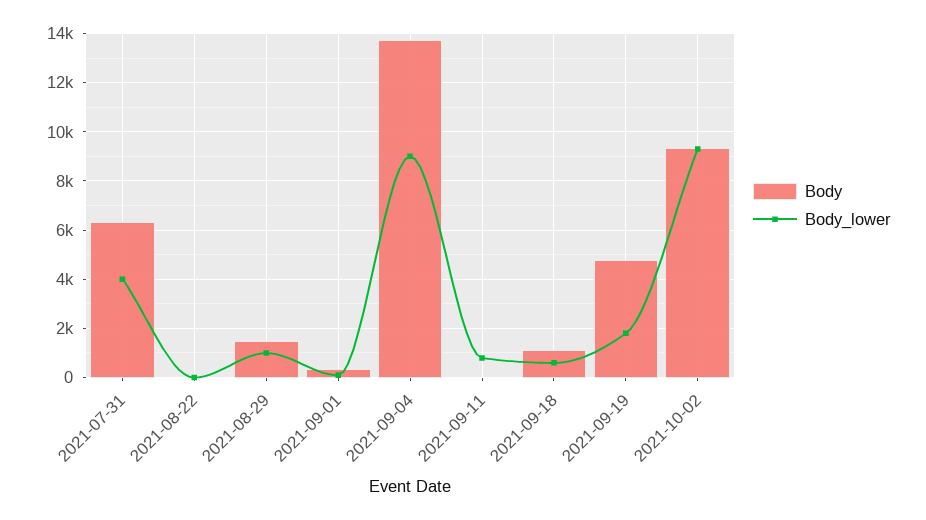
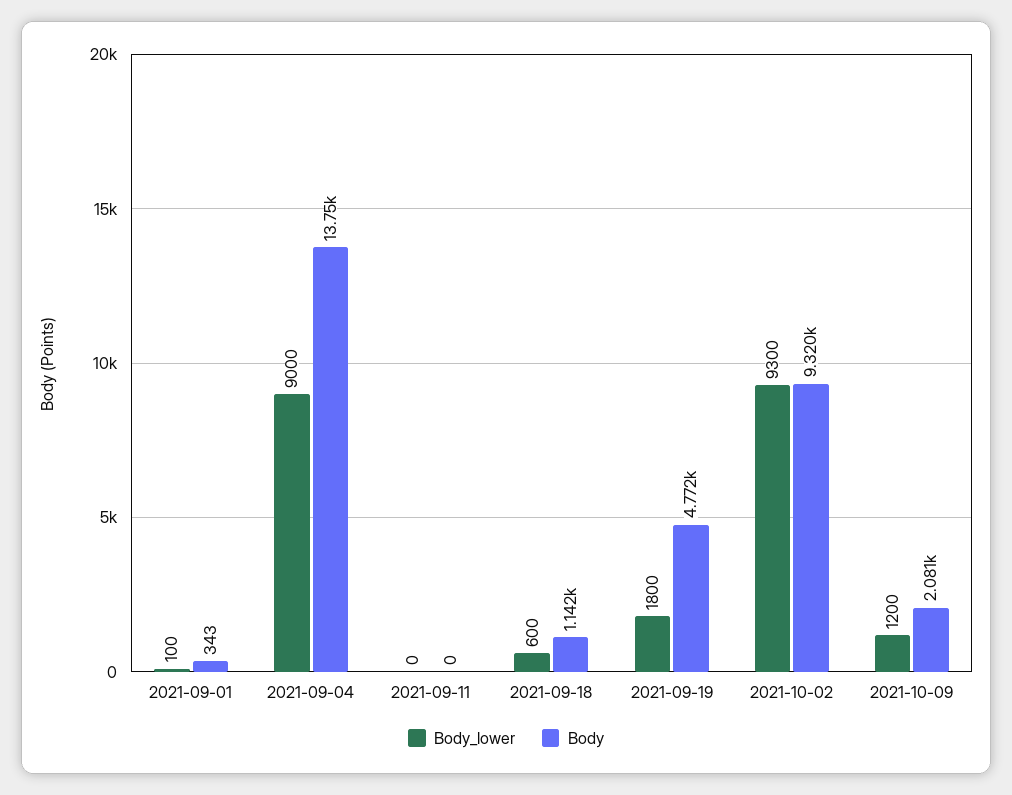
Body, 2021-07-31: 6250 -> none
Body_lower, 2021-07-31: 4000 -> none
Body, 2021-08-22: 0 -> none
Body_lower, 2021-08-22: 0 -> none
Body, 2021-08-29: 1500 -> none
Body_lower, 2021-08-29: 1000 -> none
Body_lower, 2021-09-11: 750 -> 0
Body_lower, 2021-10-09: none -> 1200
Body, 2021-10-09: none -> 2081

